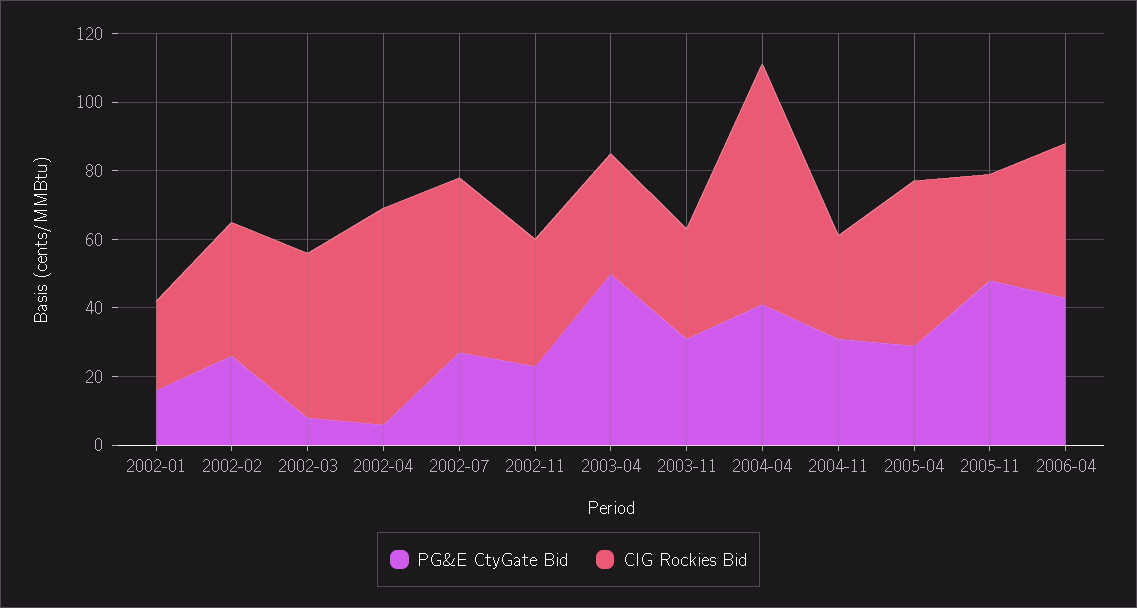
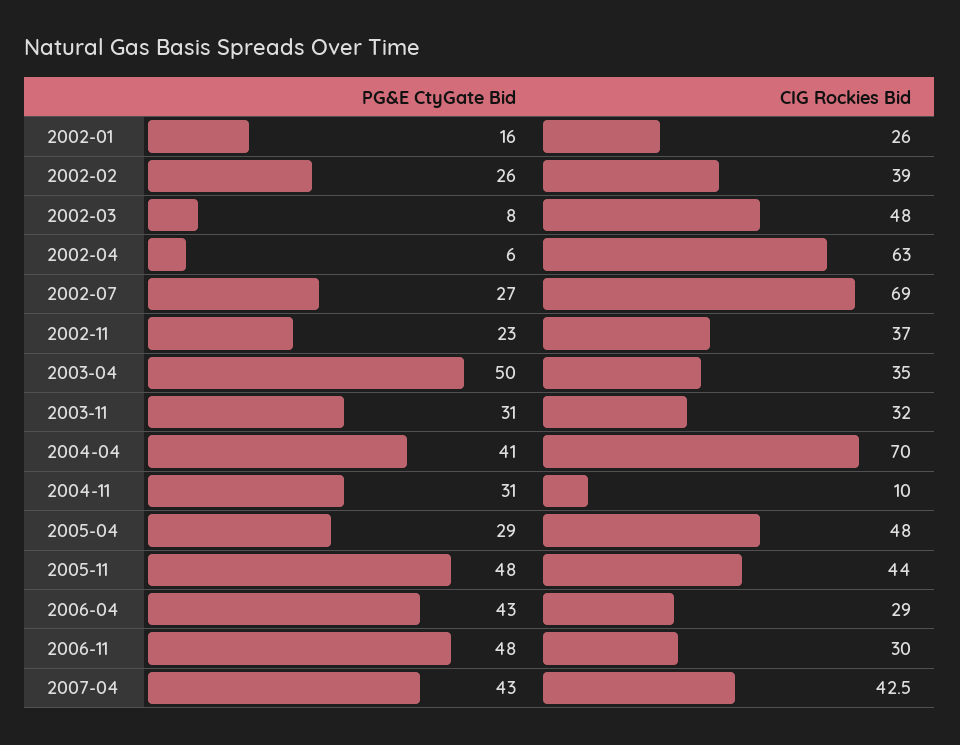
CIG Rockies Bid, 2002-07: 50 -> 69
CIG Rockies Bid, 2004-11: 30 -> 10
CIG Rockies Bid, 2005-11: 30 -> 44
CIG Rockies Bid, 2006-04: 45 -> 29
PG&E CtyGate Bid, 2006-11: none -> 48
CIG Rockies Bid, 2006-11: none -> 30
PG&E CtyGate Bid, 2007-04: none -> 43
CIG Rockies Bid, 2007-04: none -> 42.5

